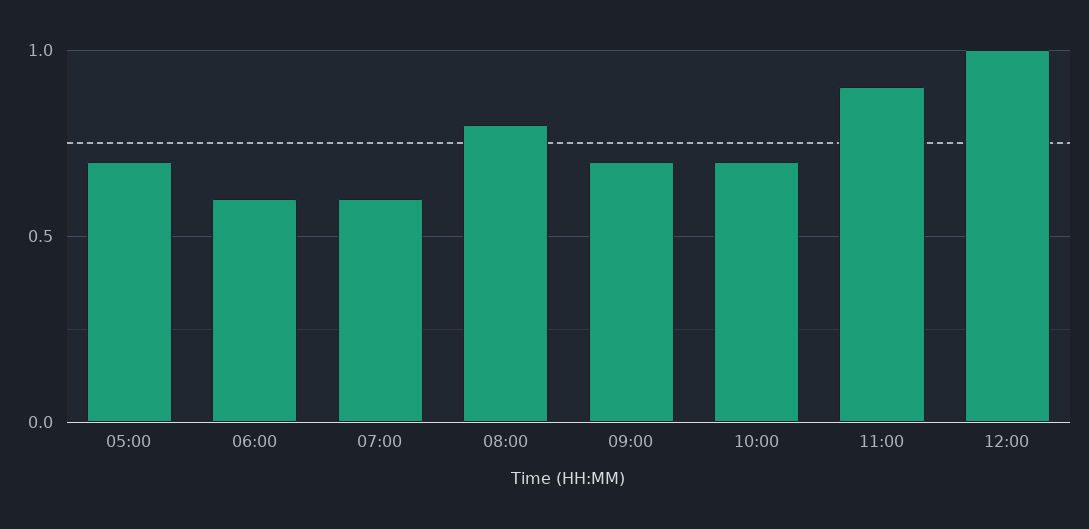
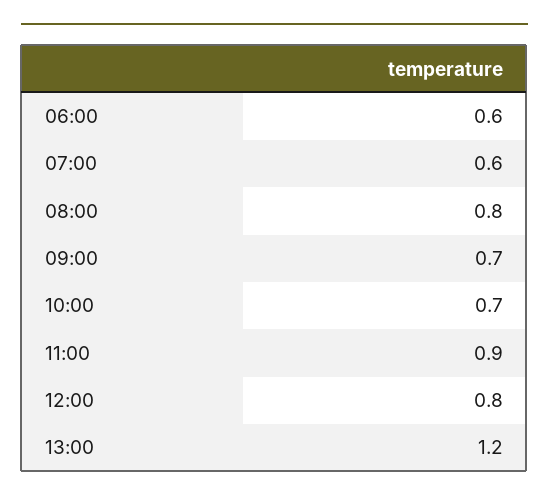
05:00: 0.7 -> none
12:00: 1 -> 0.8
13:00: none -> 1.2

